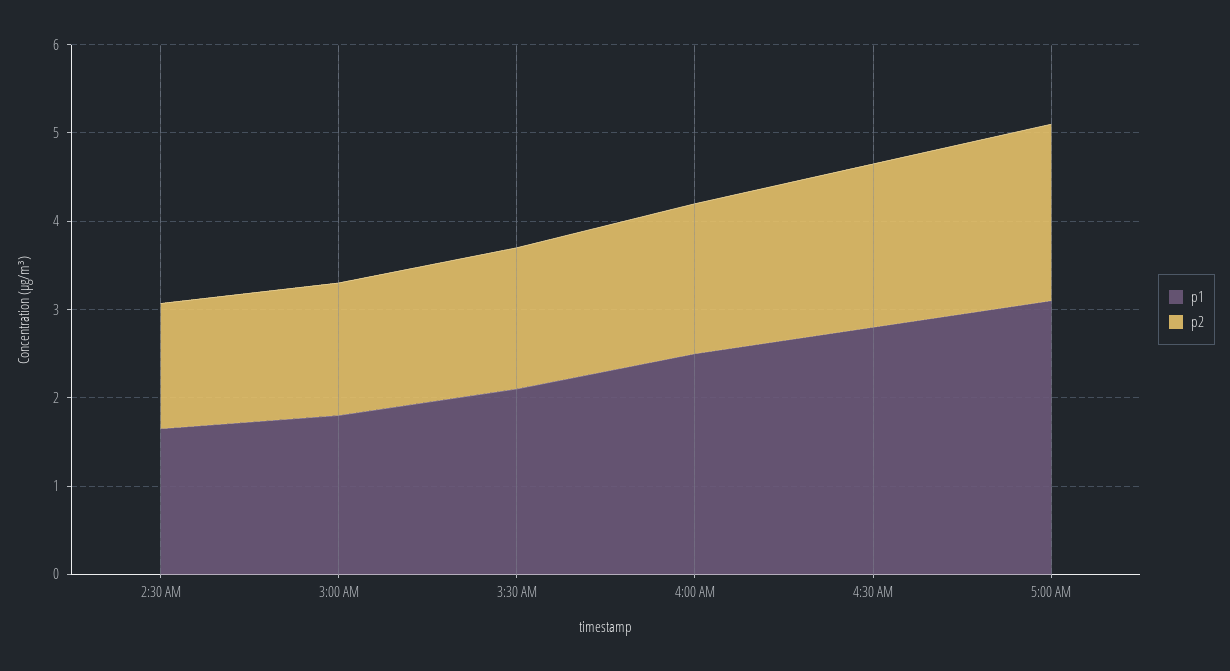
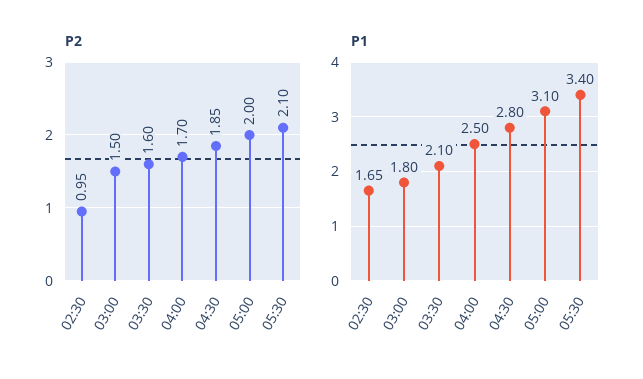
p2, 2:30 AM: 1.4 -> 0.95
p2, 05:30: none -> 2.1
p1, 05:30: none -> 3.4

